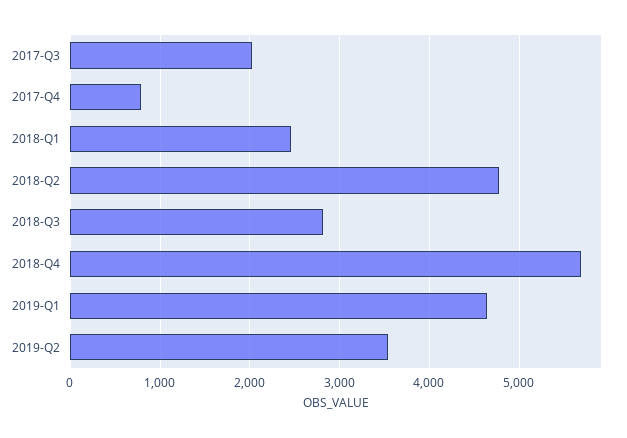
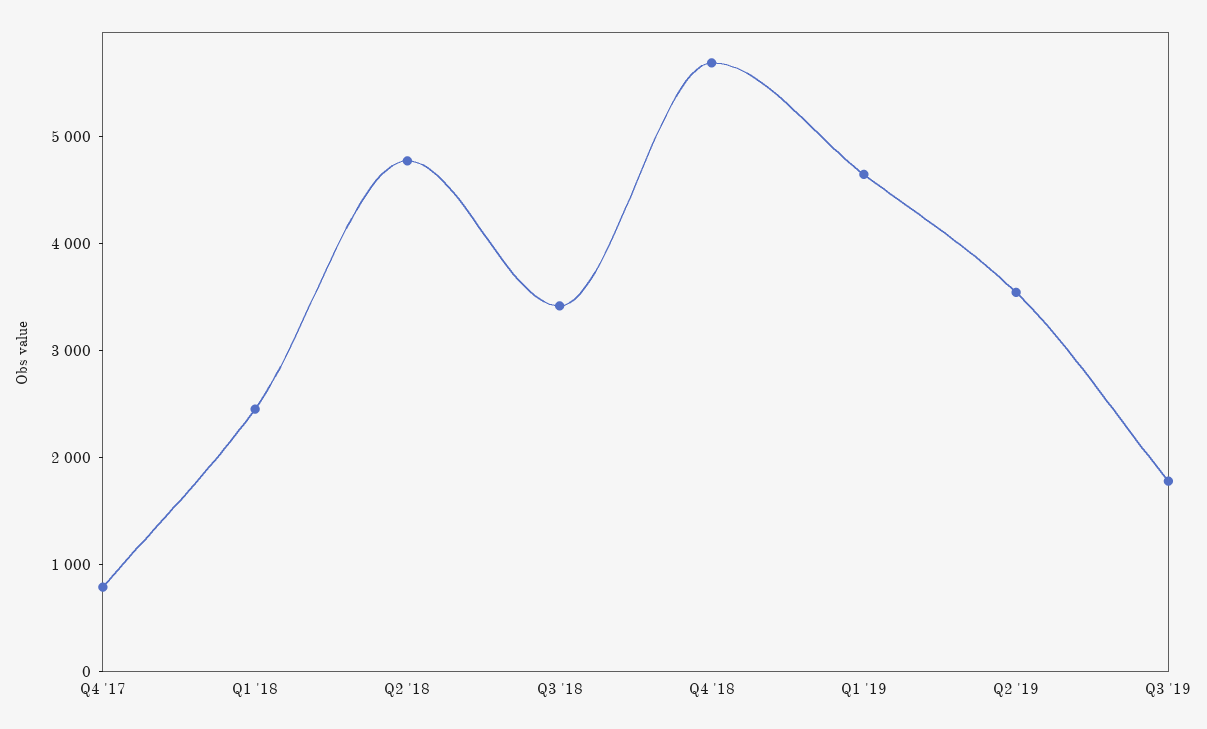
2017-Q3: 2000 -> none
2018-Q3: 2800 -> 3400
Q3 '19: none -> 1800

